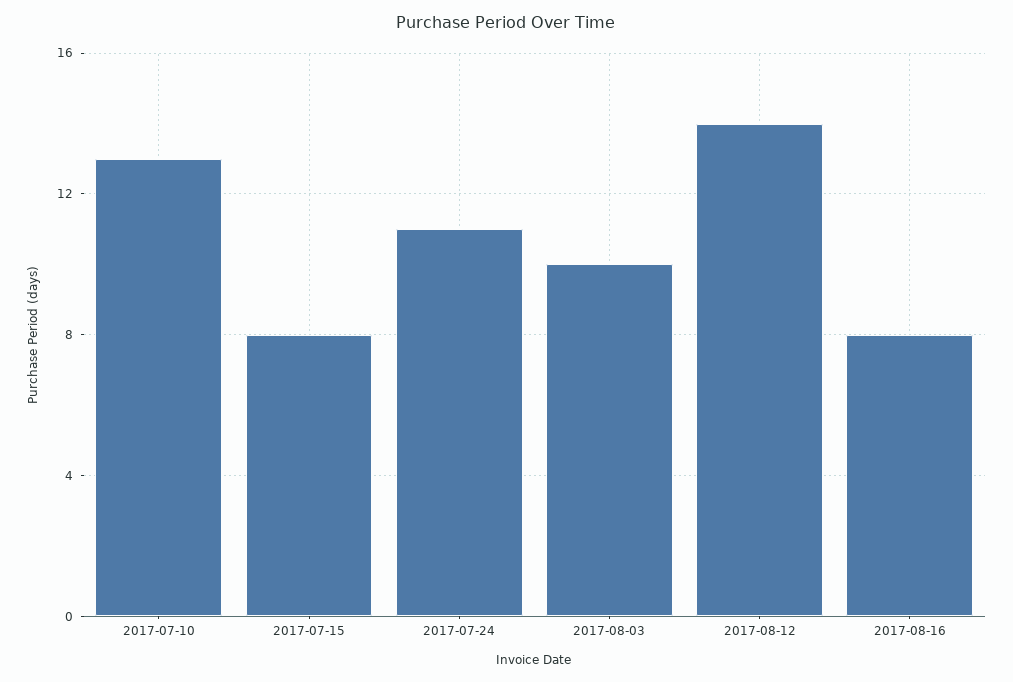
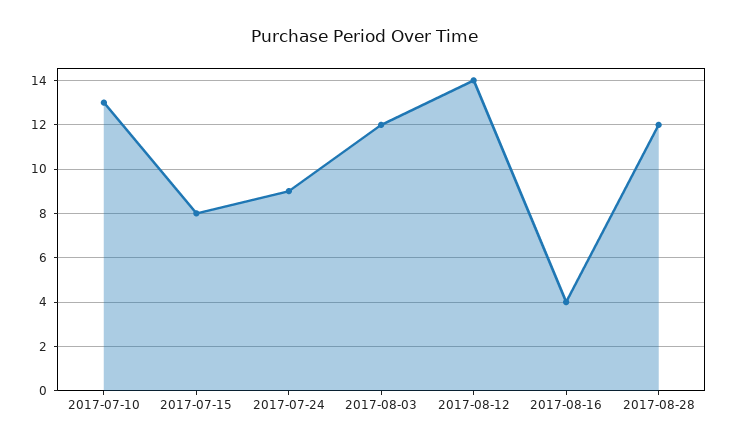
2017-07-24: 11 -> 9
2017-08-03: 10 -> 12
2017-08-16: 8 -> 4
2017-08-28: none -> 12

